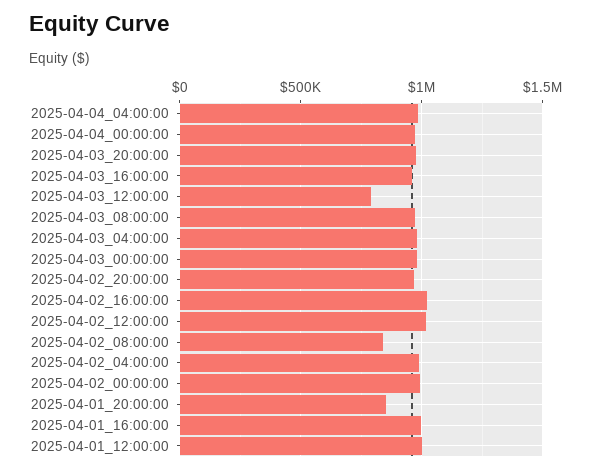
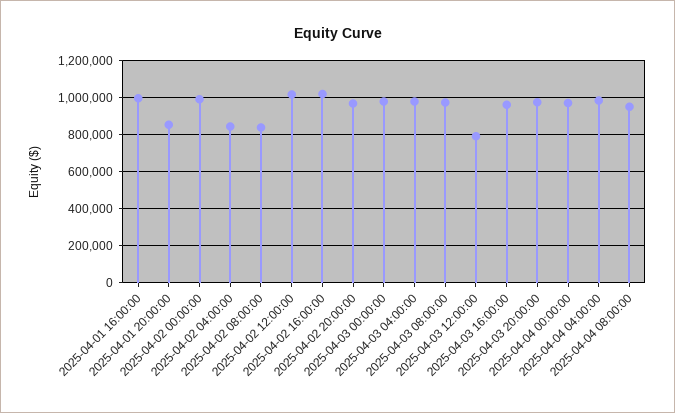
2025-04-02_04:00:00: 1000000 -> 850000
2025-04-01_12:00:00: 1000000 -> none
2025-04-04 08:00:00: none -> 950000

